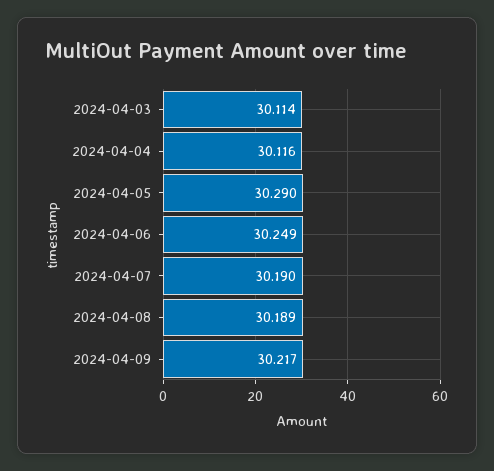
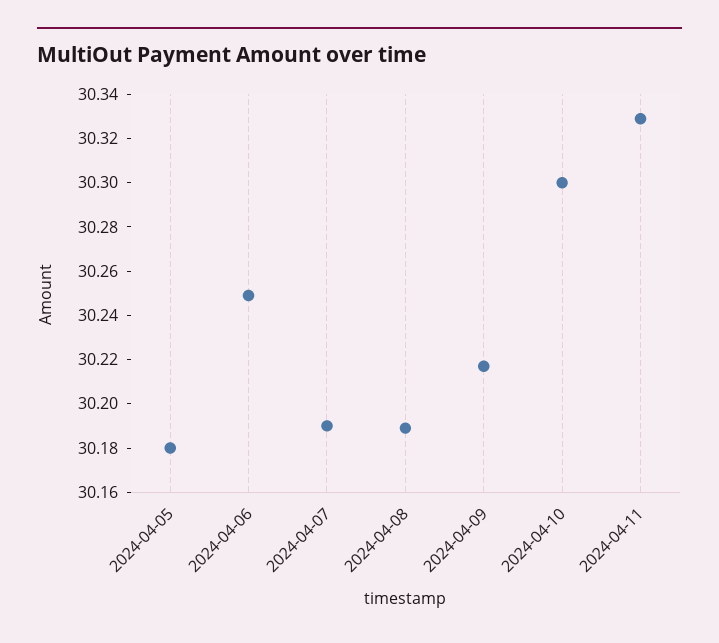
2024-04-03: 30.114 -> none
2024-04-04: 30.116 -> none
2024-04-05: 30.29 -> 30.18
2024-04-10: none -> 30.3
2024-04-11: none -> 30.33

